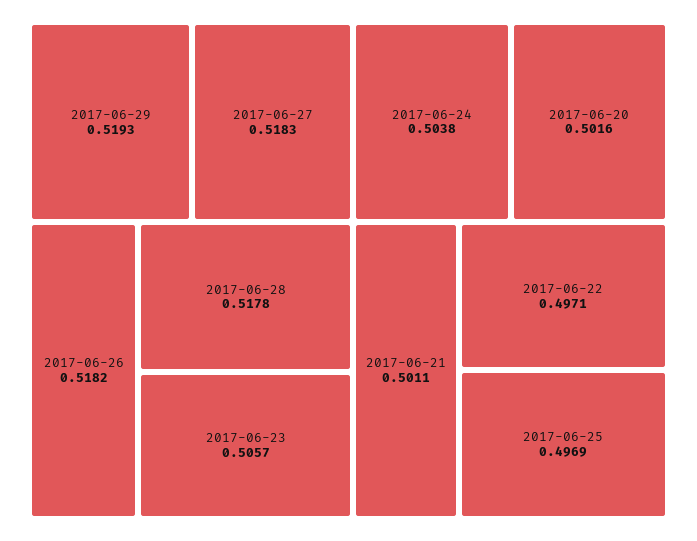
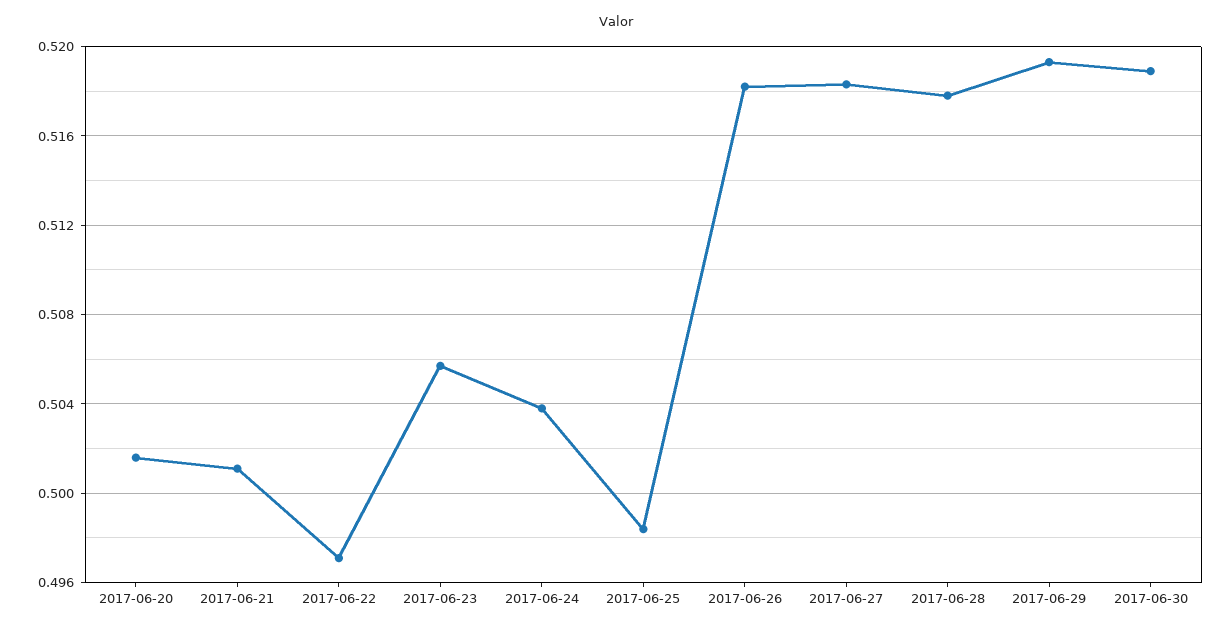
2017-06-25: 0.4969 -> 0.4985
2017-06-30: none -> 0.519

